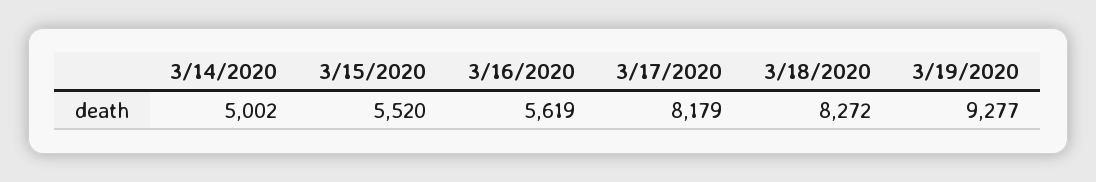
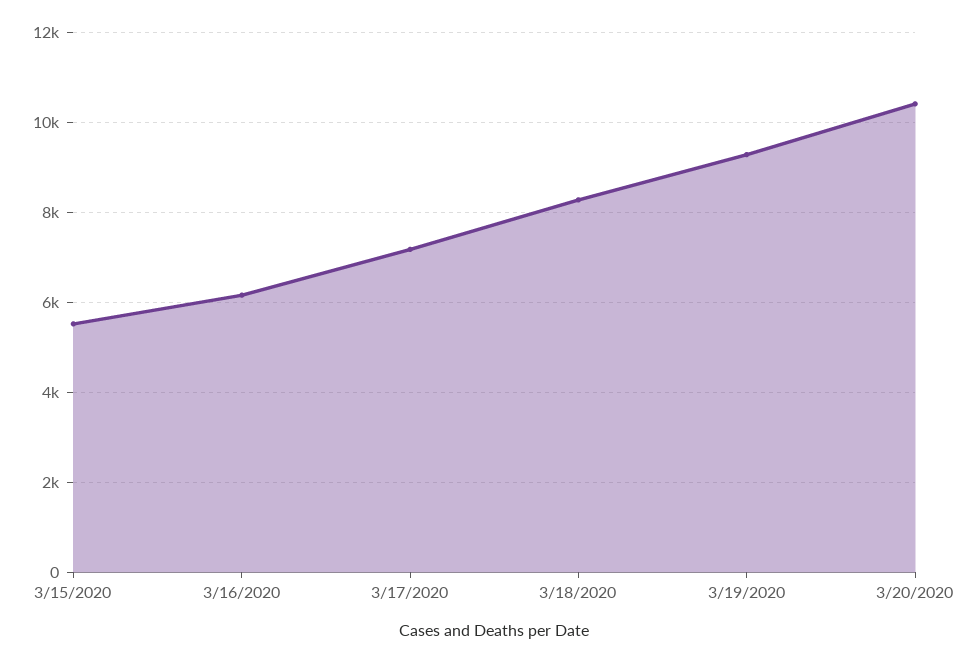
3/14/2020: 5002 -> none
3/16/2020: 5619 -> 6200
3/17/2020: 8179 -> 7200
3/20/2020: none -> 10400

